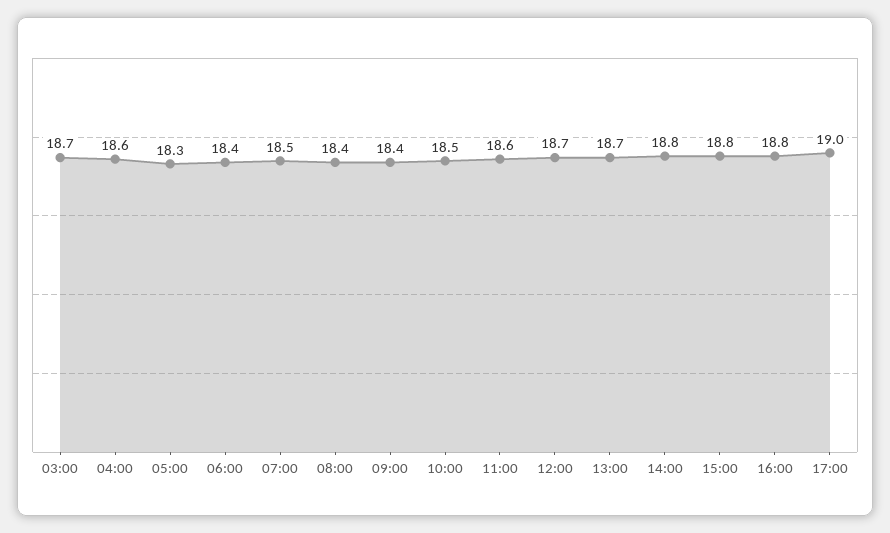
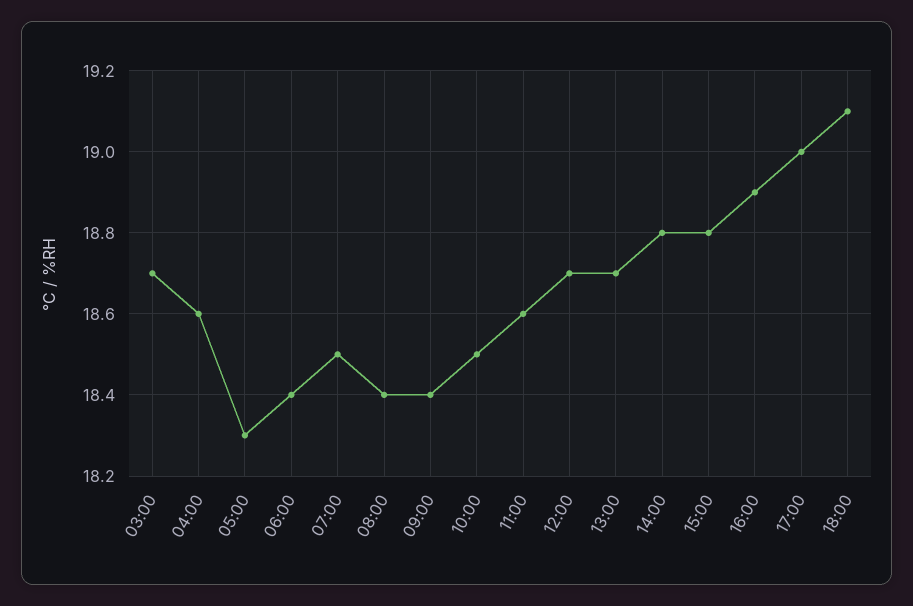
16:00: 18.8 -> 18.9
18:00: none -> 19.1

